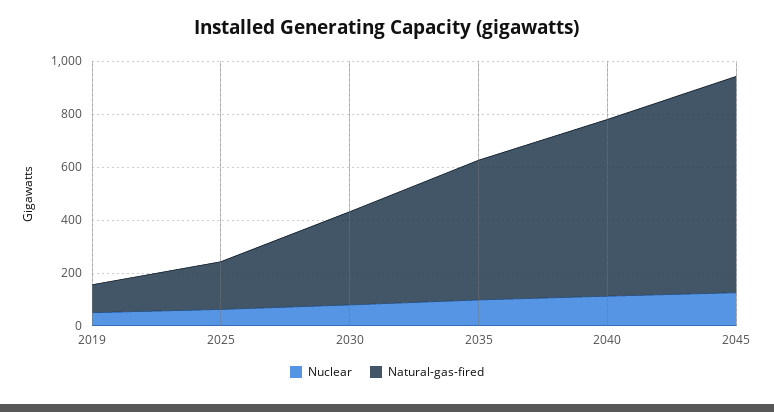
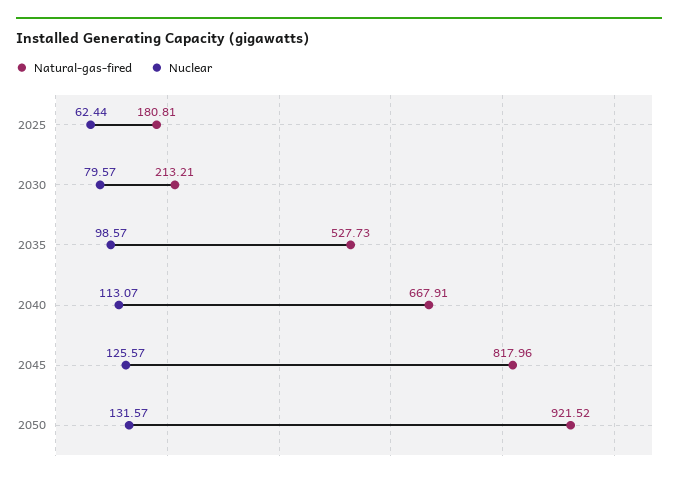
Nuclear, 2019: 50 -> none
Natural-gas-fired, 2019: 100 -> none
Natural-gas-fired, 2030: 350 -> 213.21
Natural-gas-fired, 2050: none -> 921.52
Nuclear, 2050: none -> 131.57

